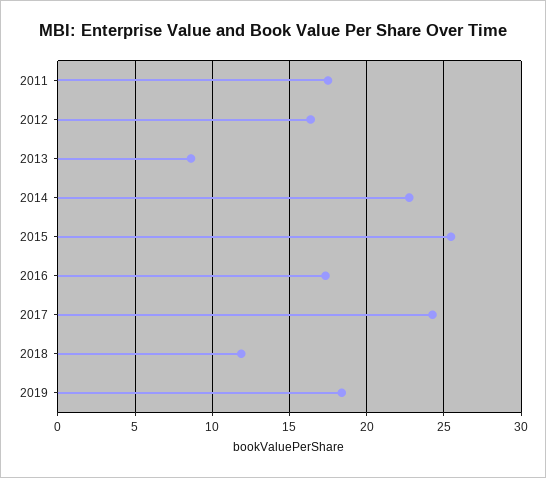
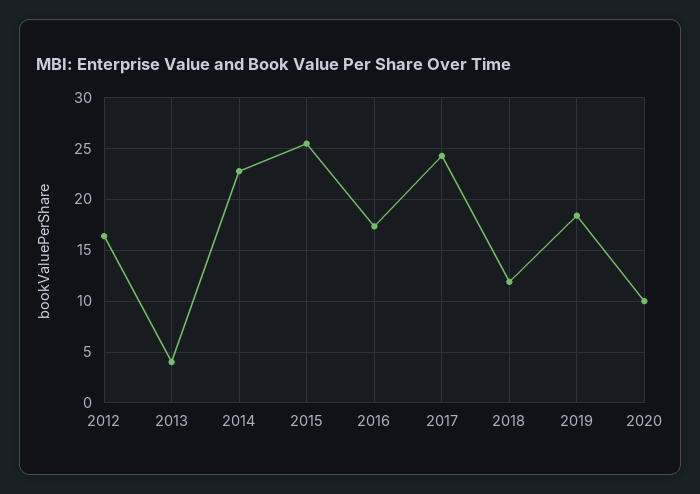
2011: 17.5 -> none
2013: 8.5 -> 4
2020: none -> 10

